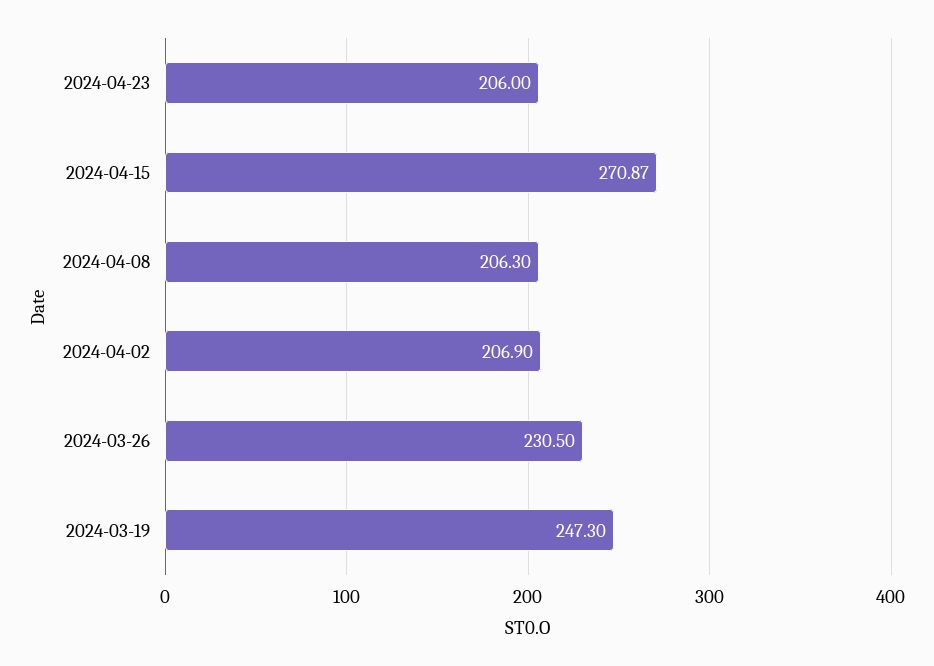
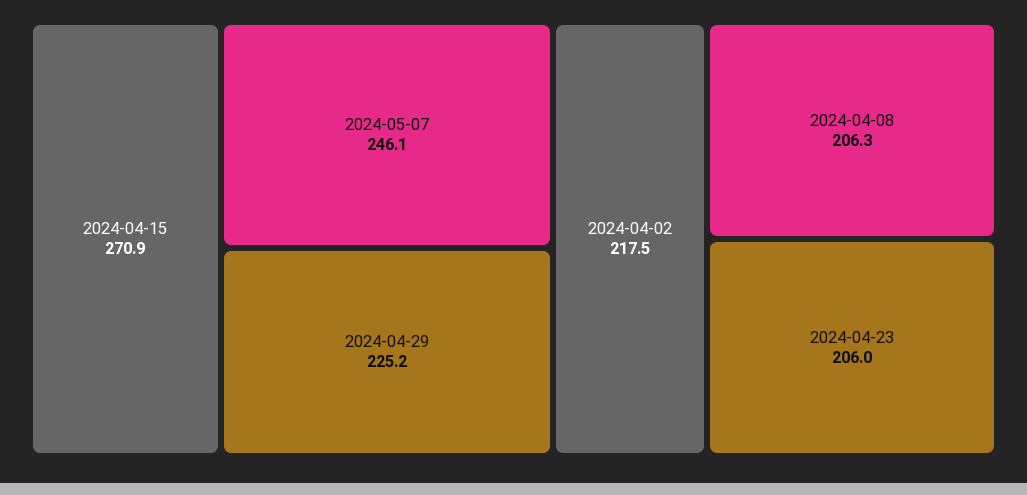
2024-04-02: 206.9 -> 217.5
2024-03-26: 230.5 -> none
2024-03-19: 247.3 -> none
2024-05-07: none -> 246.1
2024-04-29: none -> 225.2

